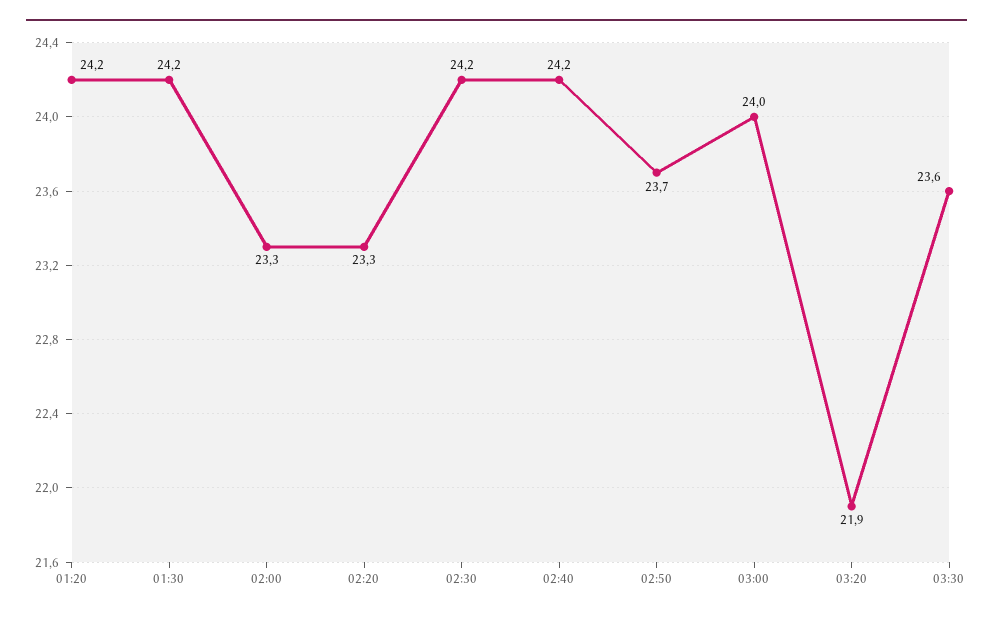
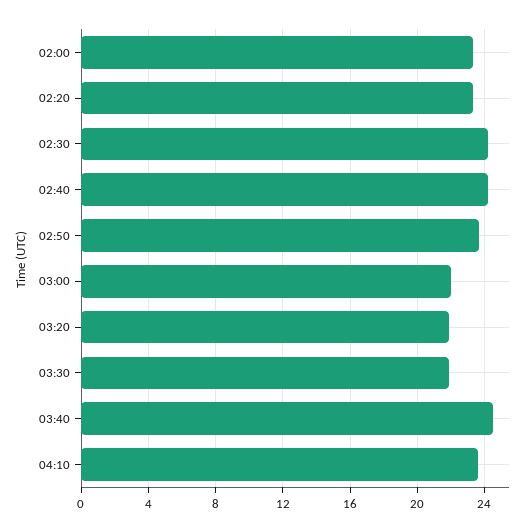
01:20: 24.2 -> none
01:30: 24.2 -> none
03:00: 24 -> 22
03:30: 23.6 -> 22
03:40: none -> 24.5
04:10: none -> 23.5

